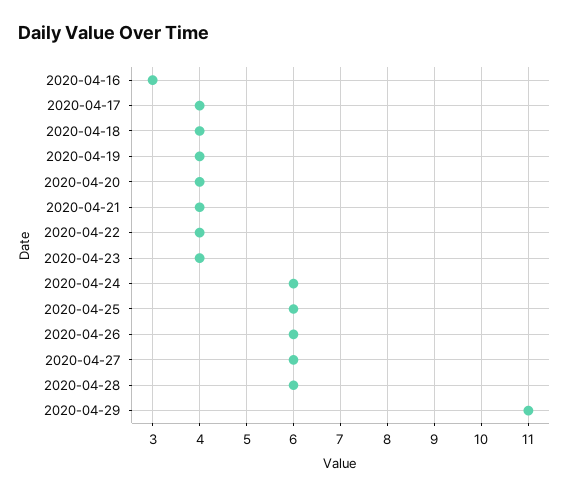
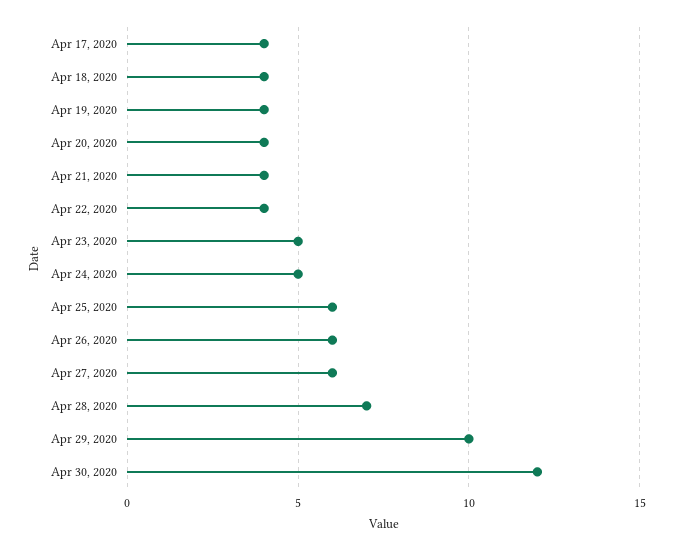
2020-04-16: 3 -> none
2020-04-23: 4 -> 5
2020-04-24: 6 -> 5
2020-04-28: 6 -> 7
2020-04-29: 11 -> 10
Apr 30, 2020: none -> 12

